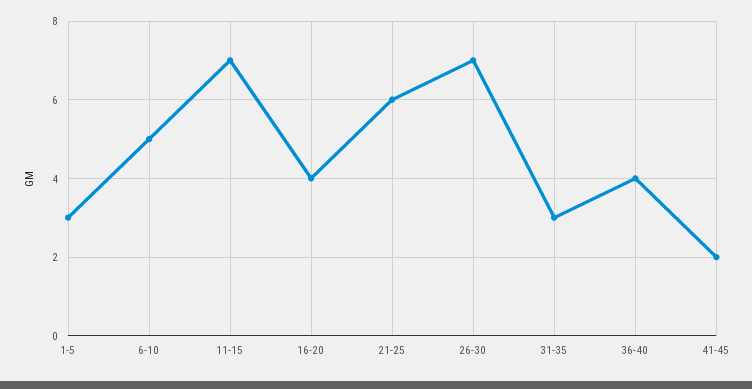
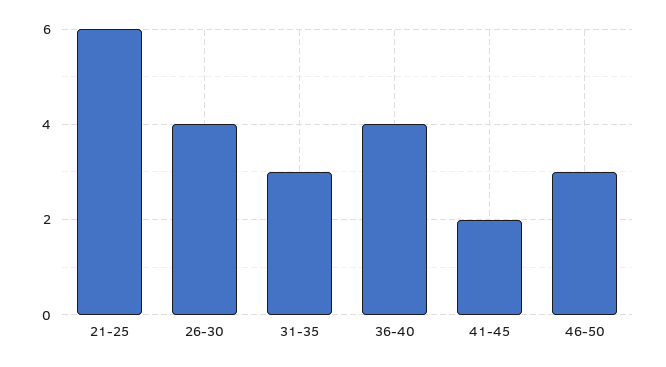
1-5: 3 -> none
6-10: 5 -> none
11-15: 7 -> none
16-20: 4 -> none
26-30: 7 -> 4
46-50: none -> 3

